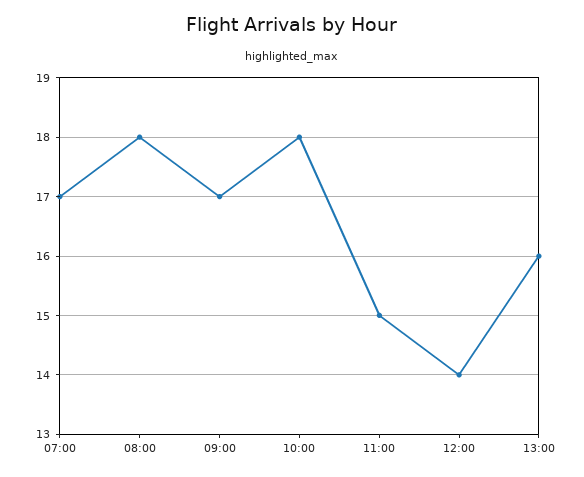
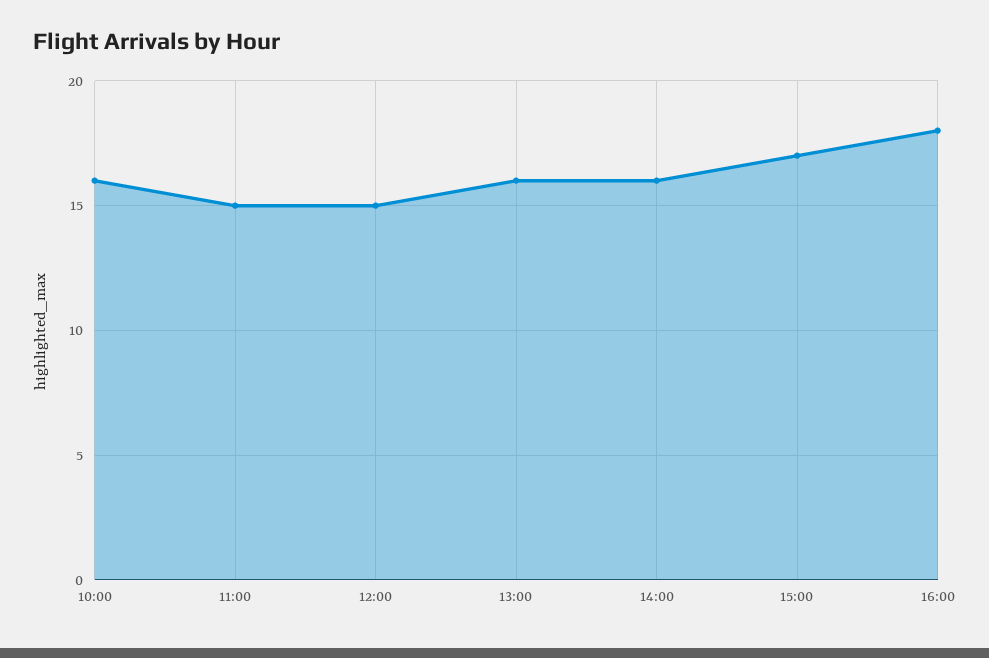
07:00: 17 -> none
08:00: 18 -> none
09:00: 17 -> none
10:00: 18 -> 16
12:00: 14 -> 15
14:00: none -> 16
15:00: none -> 17
16:00: none -> 18

